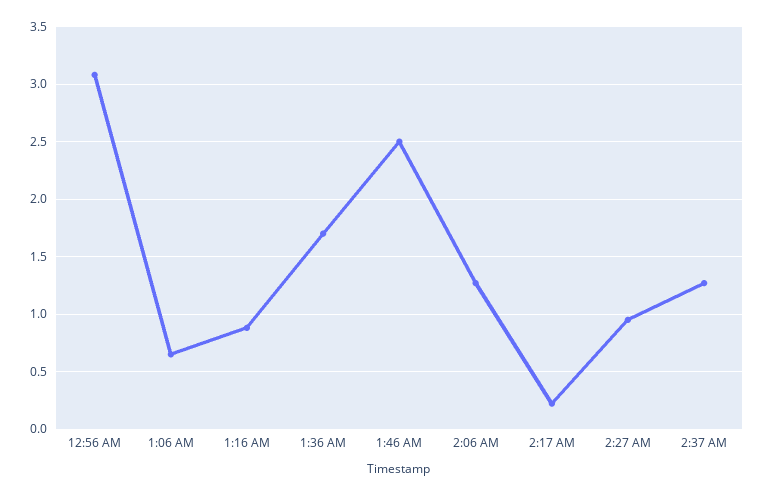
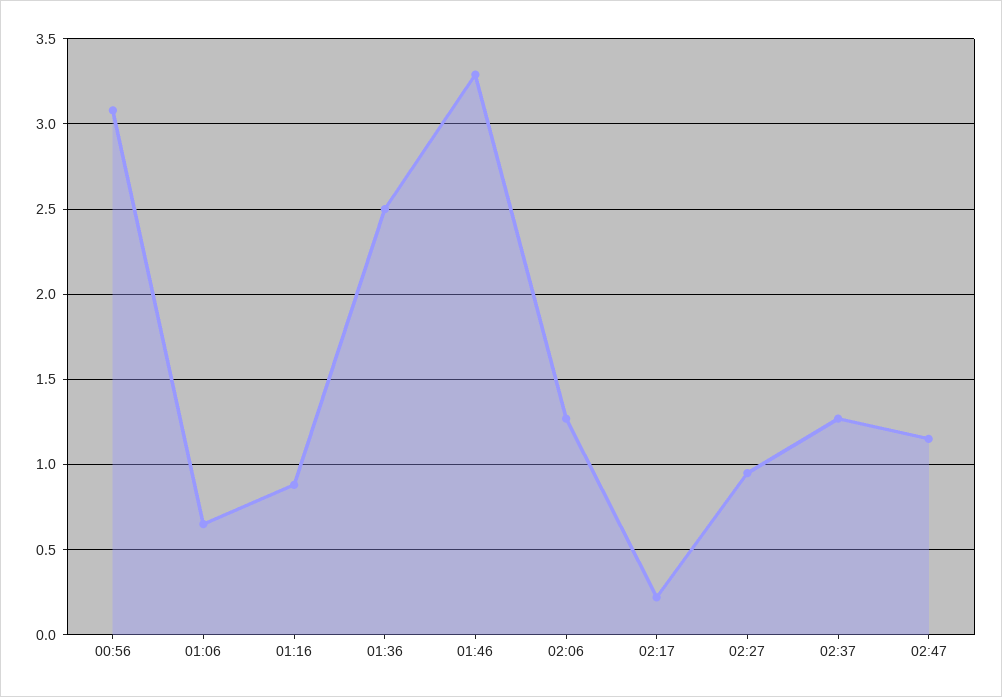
1:36 AM: 1.7 -> 2.5
1:46 AM: 2.5 -> 3.3
02:47: none -> 1.15

